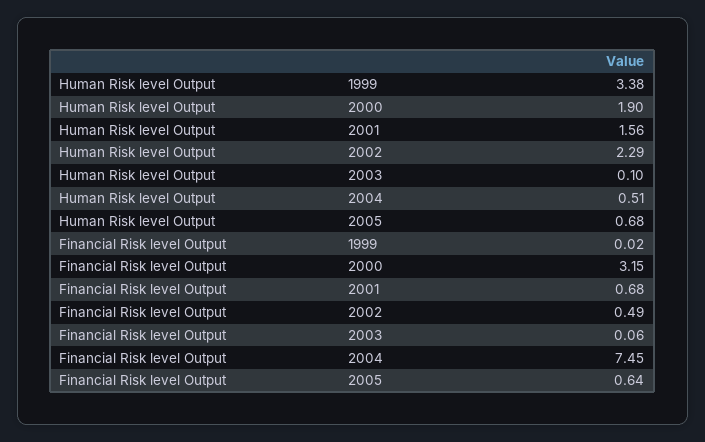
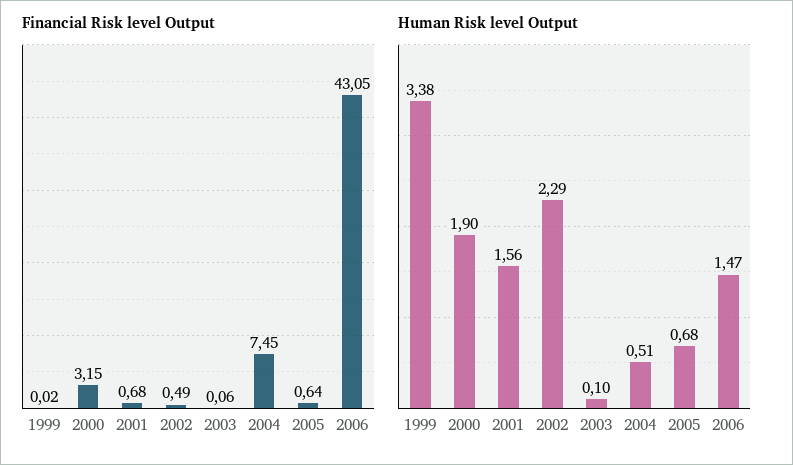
Financial Risk level Output, 2006: none -> 43.05
Human Risk level Output, 2006: none -> 1.47

